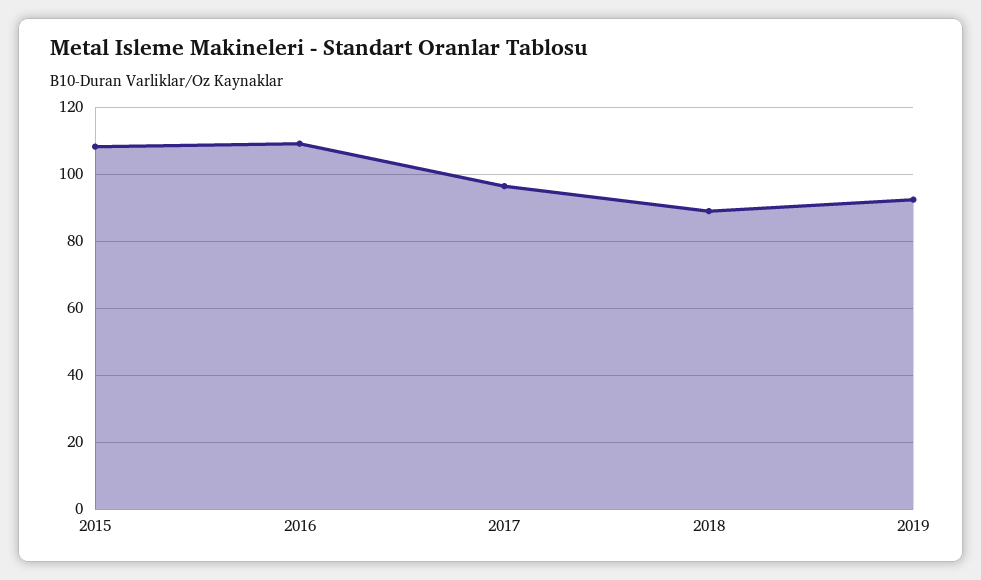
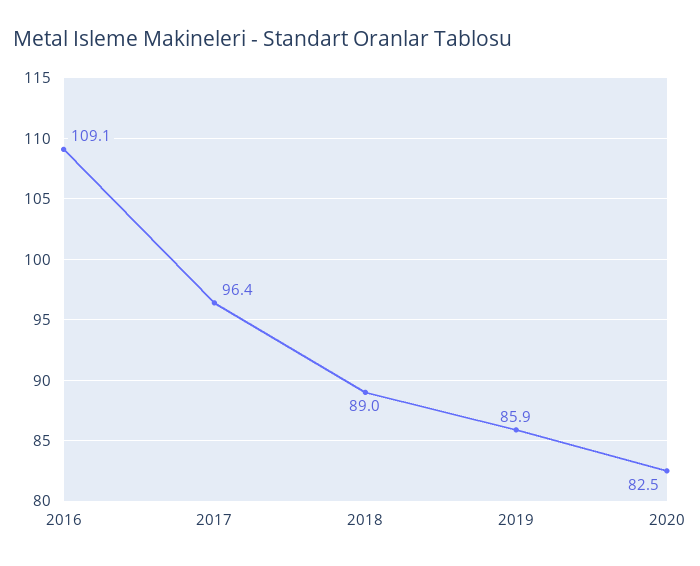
2015: 108 -> none
2019: 92 -> 85.9
2020: none -> 82.5

